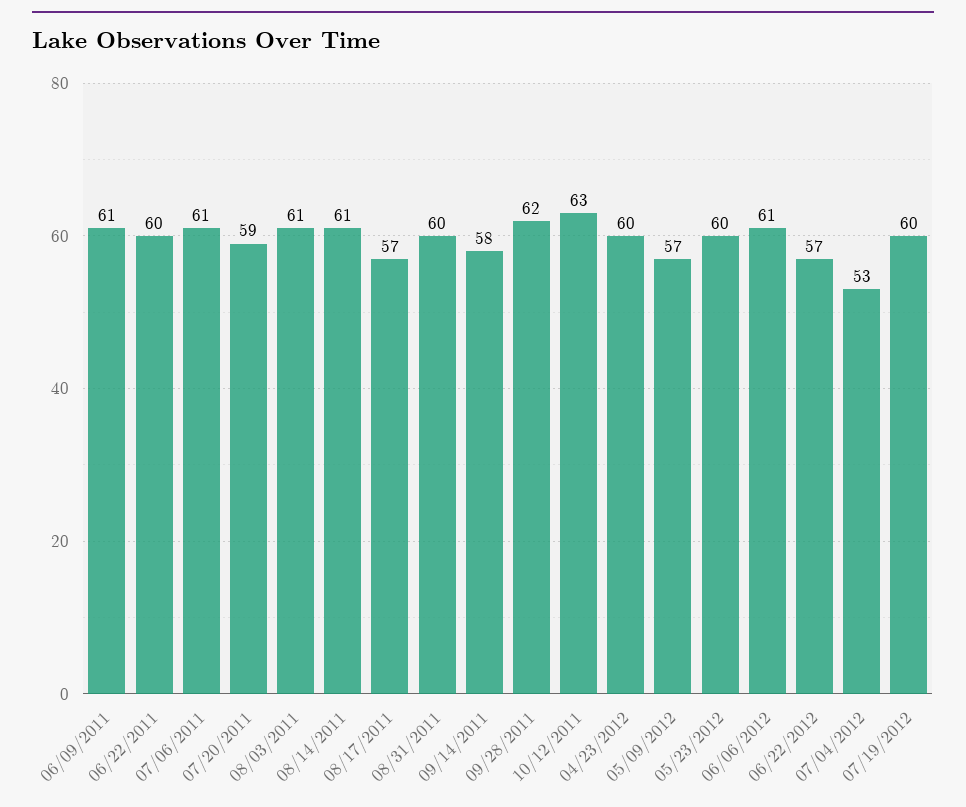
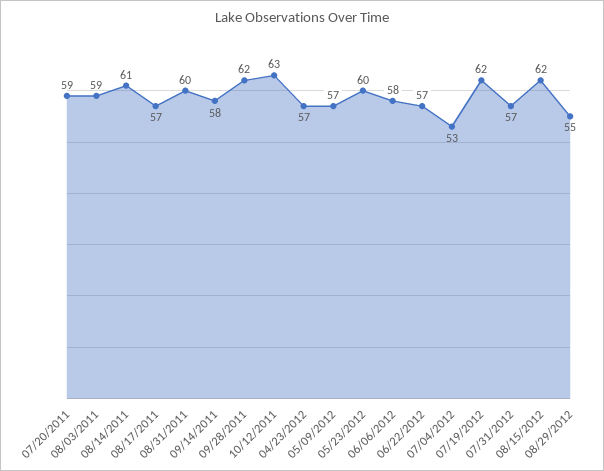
06/09/2011: 61 -> none
06/22/2011: 60 -> none
07/06/2011: 61 -> none
08/03/2011: 61 -> 59
04/23/2012: 60 -> 57
06/06/2012: 61 -> 58
07/19/2012: 60 -> 62
07/31/2012: none -> 57
08/15/2012: none -> 62
08/29/2012: none -> 55

